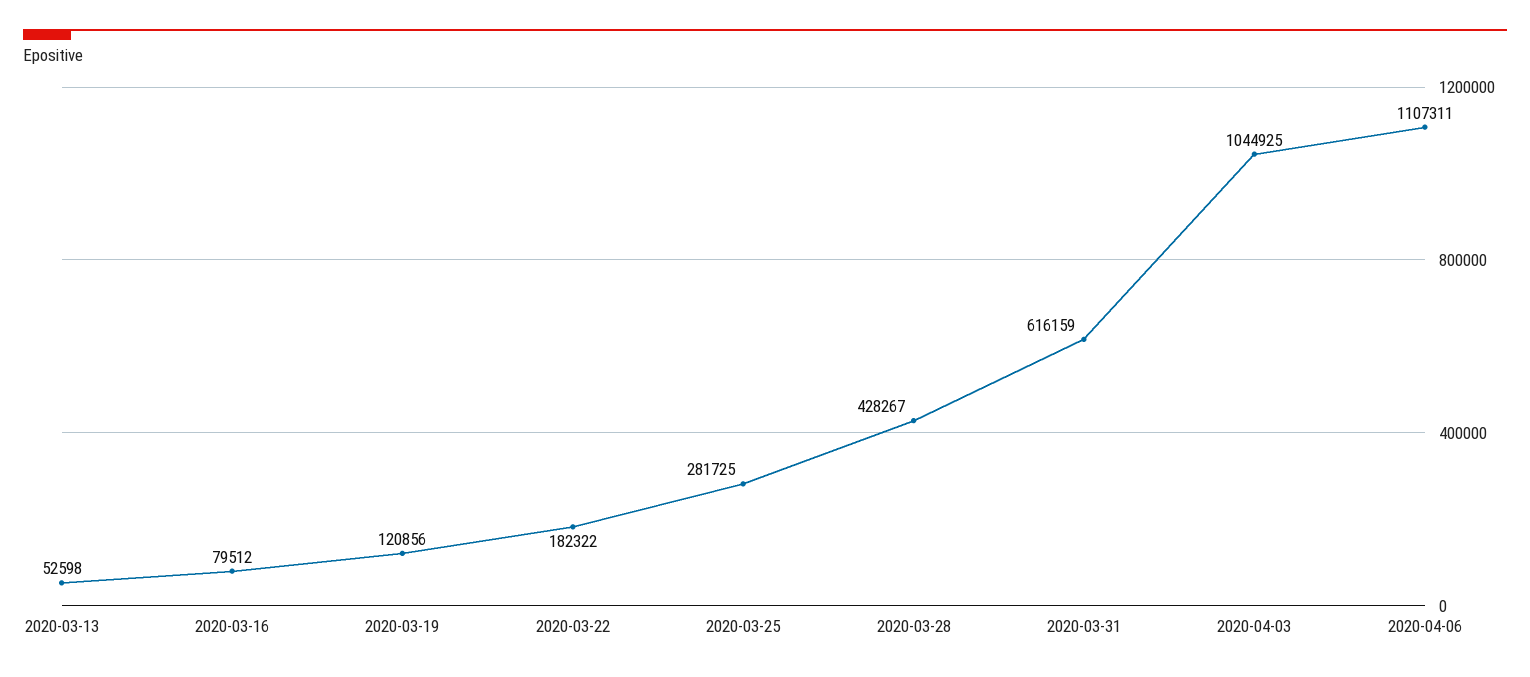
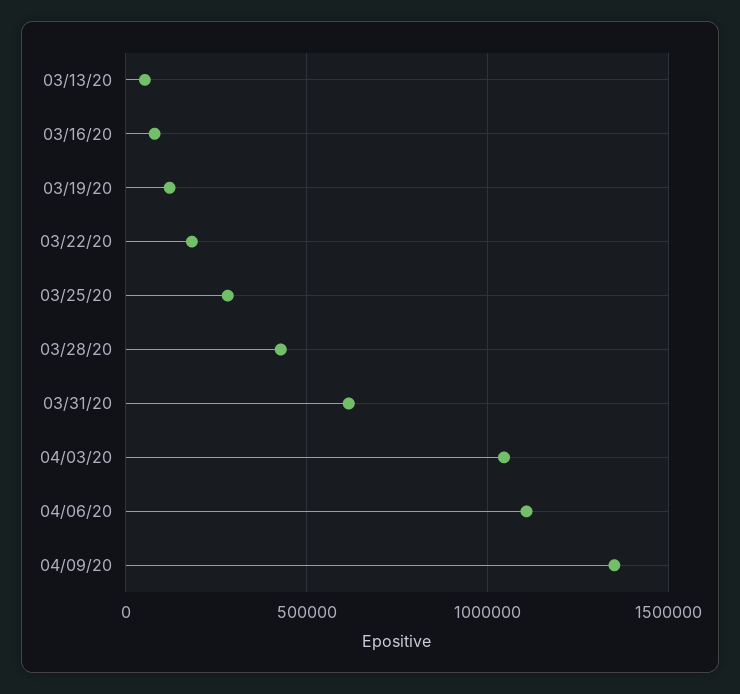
04/09/20: none -> 1350000

